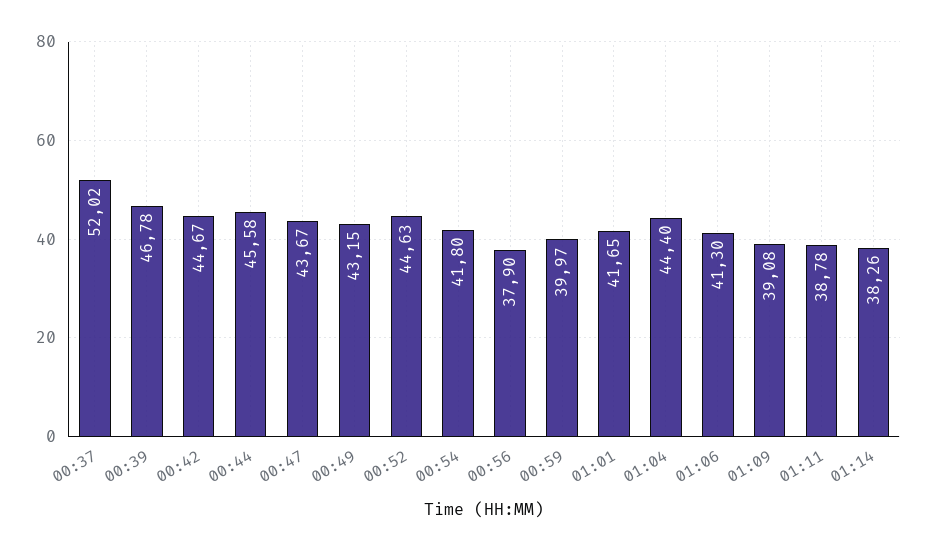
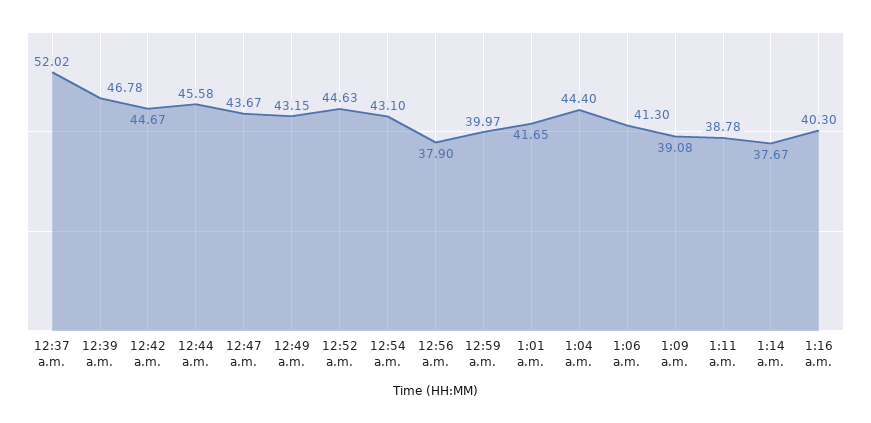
00:54: 41.8 -> 43.1
01:14: 38.26 -> 37.67
1:16 a.m.: none -> 40.3

